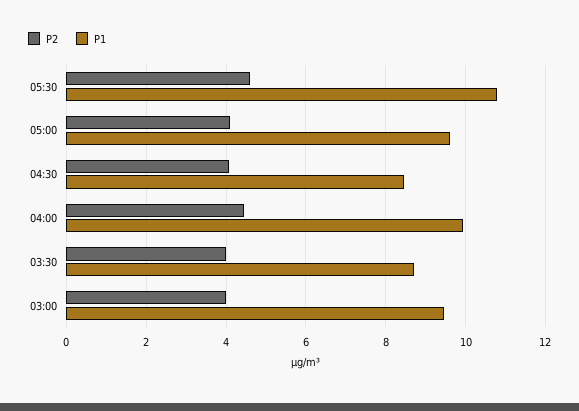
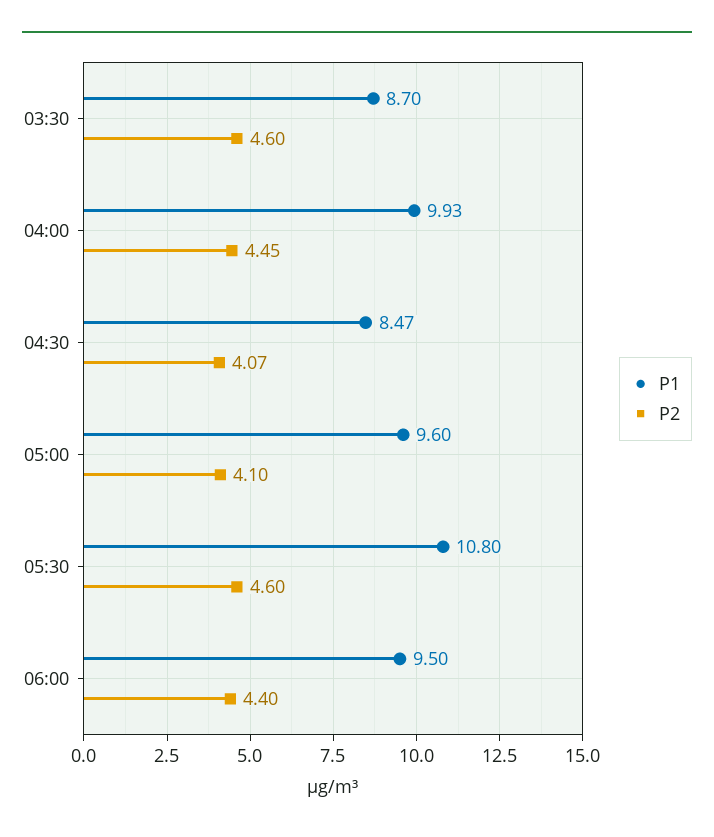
P2, 03:30: 4 -> 4.6
P2, 03:00: 4 -> none
P1, 03:00: 9.4 -> none
P1, 06:00: none -> 9.5
P2, 06:00: none -> 4.4

